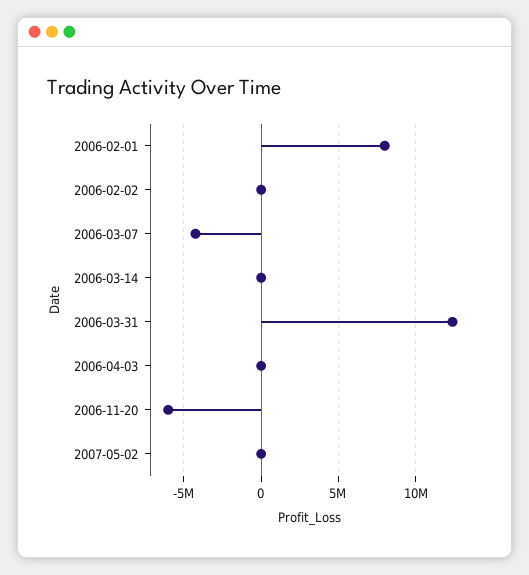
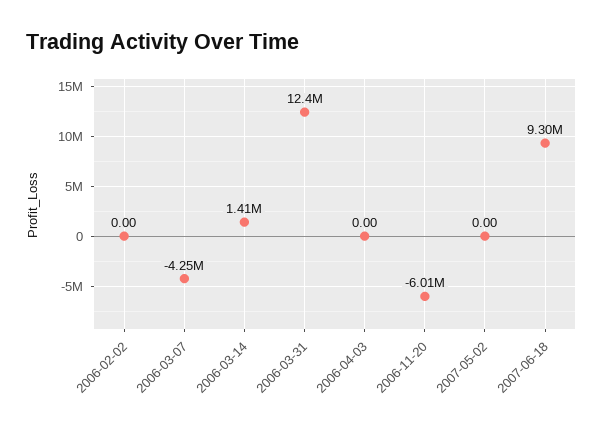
2006-02-01: 8000000 -> none
2006-03-14: 0 -> 1410000
2007-06-18: none -> 9300000

